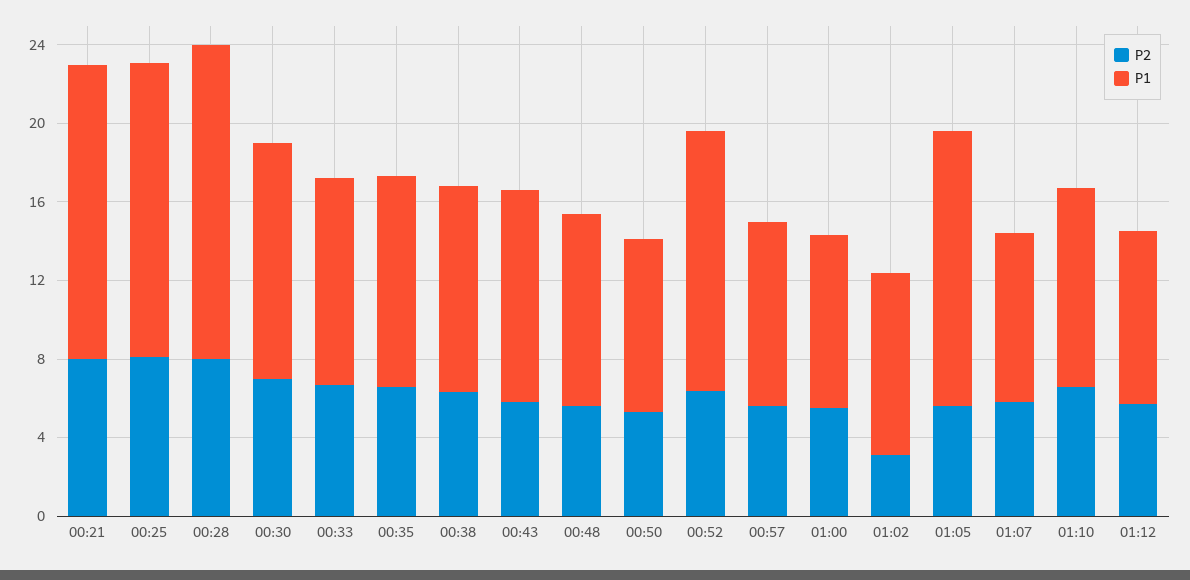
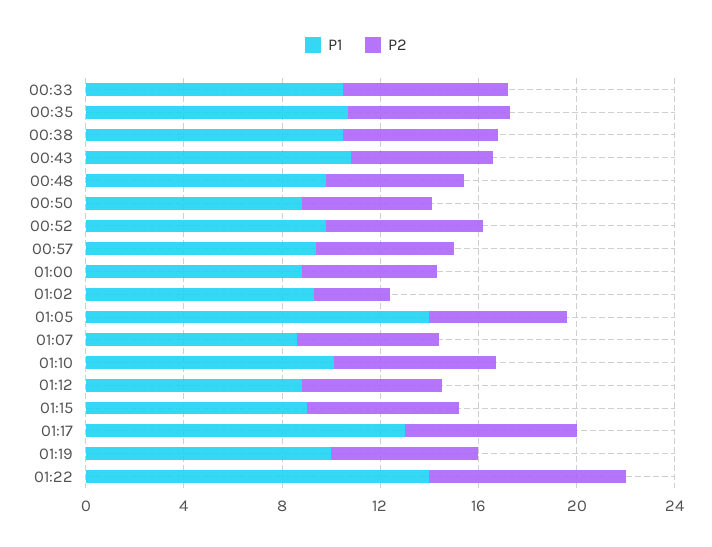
P2, 00:21: 8 -> none
P1, 00:21: 15 -> none
P2, 00:25: 8 -> none
P1, 00:25: 15 -> none
P2, 00:28: 8 -> none
P1, 00:28: 16 -> none
P2, 00:30: 7 -> none
P1, 00:30: 12 -> none
P1, 00:52: 13 -> 10
P1, 01:15: none -> 9
P2, 01:15: none -> 6
P1, 01:17: none -> 13
P2, 01:17: none -> 7
P1, 01:19: none -> 10
P2, 01:19: none -> 6
P1, 01:22: none -> 14
P2, 01:22: none -> 8

